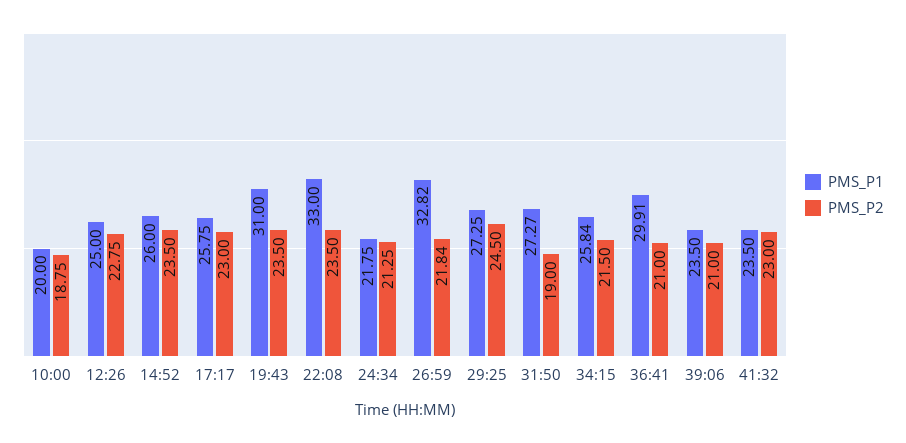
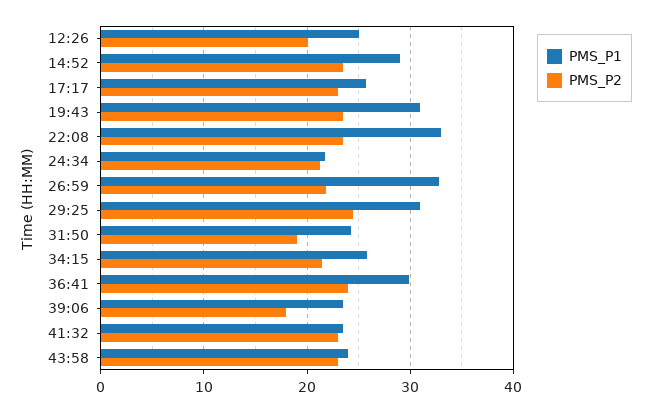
PMS_P1, 10:00: 20 -> none
PMS_P2, 10:00: 18.75 -> none
PMS_P2, 12:26: 22.75 -> 20
PMS_P1, 14:52: 26 -> 29
PMS_P1, 29:25: 27.25 -> 31
PMS_P1, 31:50: 27.27 -> 24
PMS_P2, 36:41: 21 -> 24
PMS_P2, 39:06: 21 -> 18
PMS_P1, 43:58: none -> 24
PMS_P2, 43:58: none -> 23

